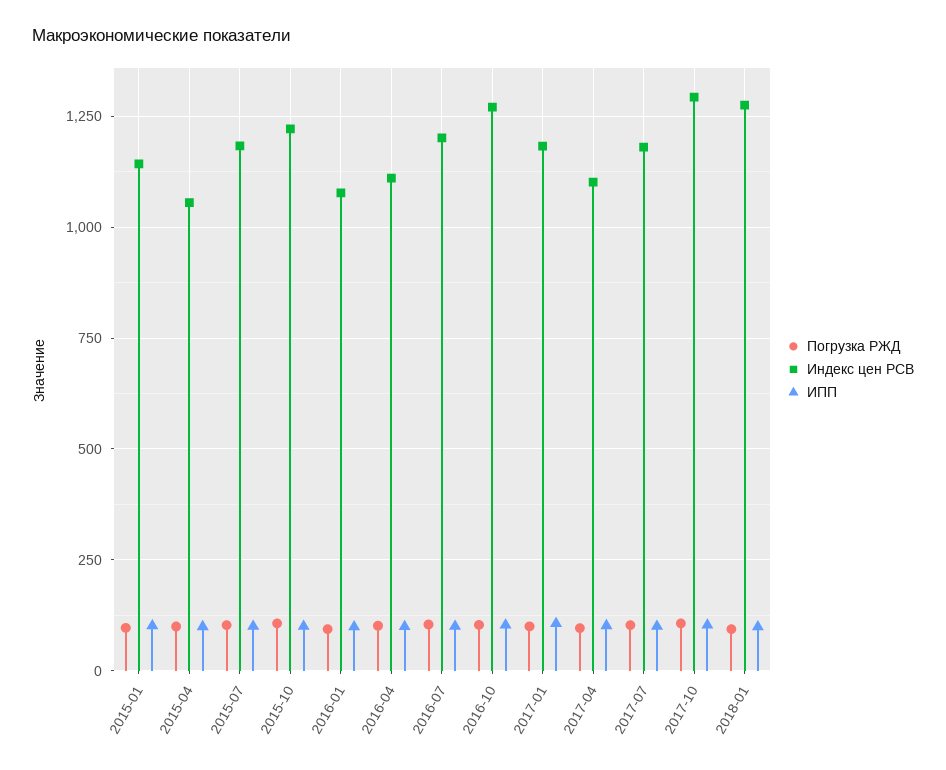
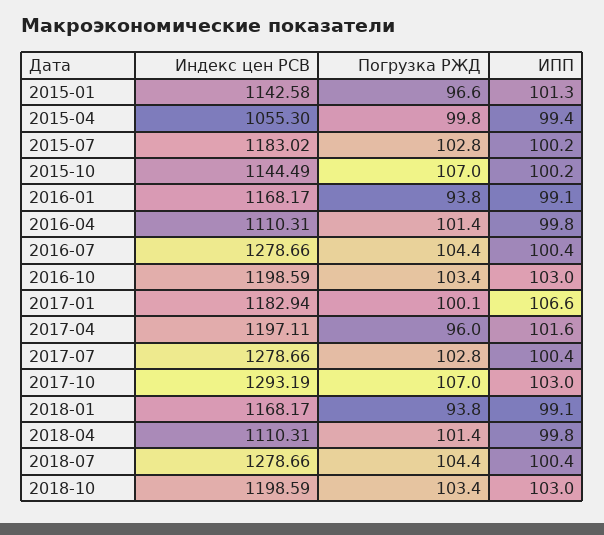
Индекс цен РСВ, 2015-10: 1225 -> 1144.49
Индекс цен РСВ, 2016-01: 1075 -> 1168.17
Индекс цен РСВ, 2016-07: 1200 -> 1278.66
Индекс цен РСВ, 2016-10: 1275 -> 1198.59
Индекс цен РСВ, 2017-04: 1100 -> 1197.11
Индекс цен РСВ, 2017-07: 1175 -> 1278.66
Индекс цен РСВ, 2018-01: 1275 -> 1168.17
Индекс цен РСВ, 2018-04: none -> 1110.31
Погрузка РЖД, 2018-04: none -> 101.4
ИПП, 2018-04: none -> 99.8
Индекс цен РСВ, 2018-07: none -> 1278.66
Погрузка РЖД, 2018-07: none -> 104.4
ИПП, 2018-07: none -> 100.4
Индекс цен РСВ, 2018-10: none -> 1198.59
Погрузка РЖД, 2018-10: none -> 103.4
ИПП, 2018-10: none -> 103

